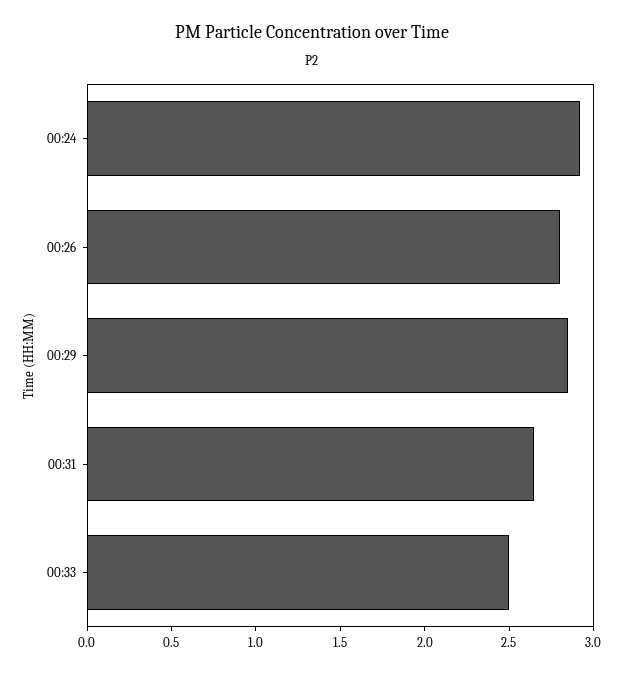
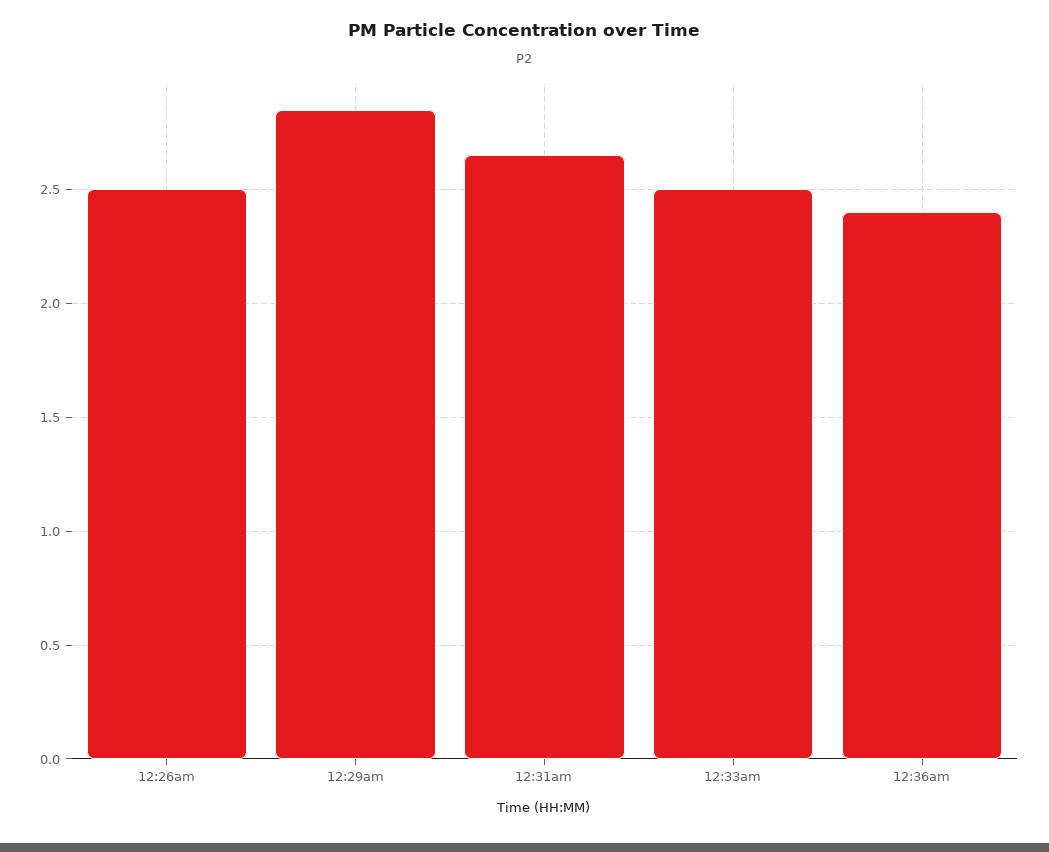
00:24: 2.9 -> none
00:26: 2.8 -> 2.5
12:36am: none -> 2.4

